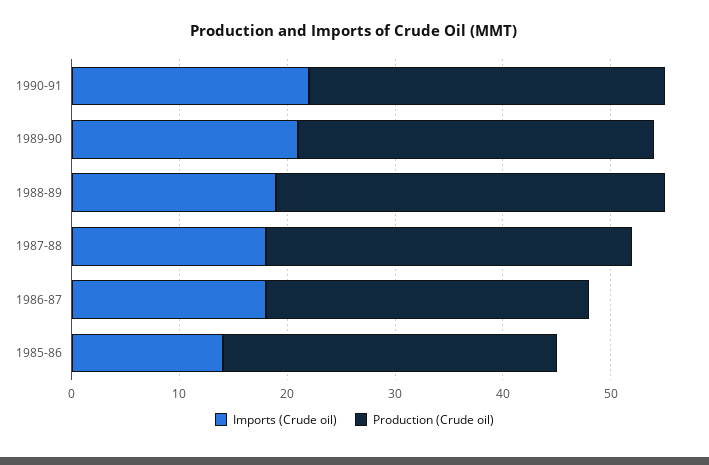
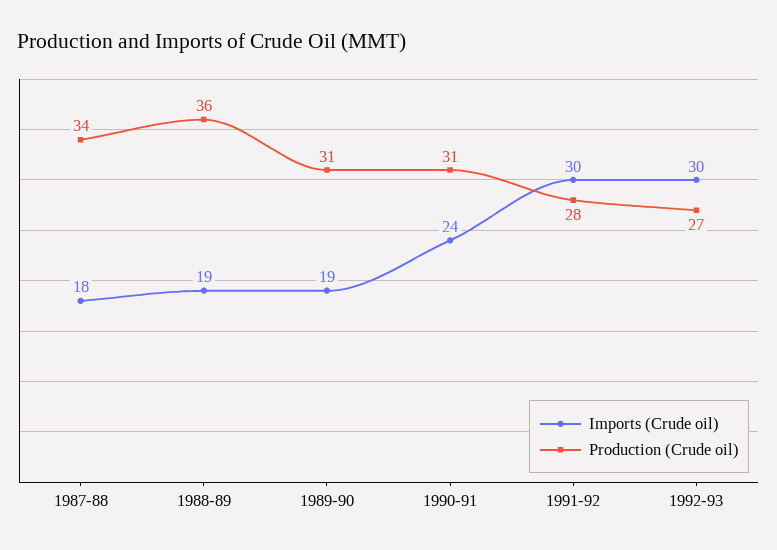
Imports (Crude oil), 1990-91: 22 -> 24
Production (Crude oil), 1990-91: 33 -> 31
Imports (Crude oil), 1989-90: 21 -> 19
Production (Crude oil), 1989-90: 33 -> 31
Imports (Crude oil), 1986-87: 18 -> none
Production (Crude oil), 1986-87: 30 -> none
Imports (Crude oil), 1985-86: 14 -> none
Production (Crude oil), 1985-86: 31 -> none
Imports (Crude oil), 1991-92: none -> 30
Production (Crude oil), 1991-92: none -> 28
Imports (Crude oil), 1992-93: none -> 30
Production (Crude oil), 1992-93: none -> 27

